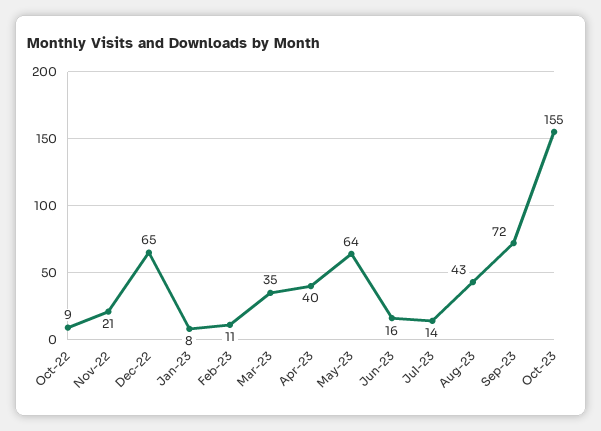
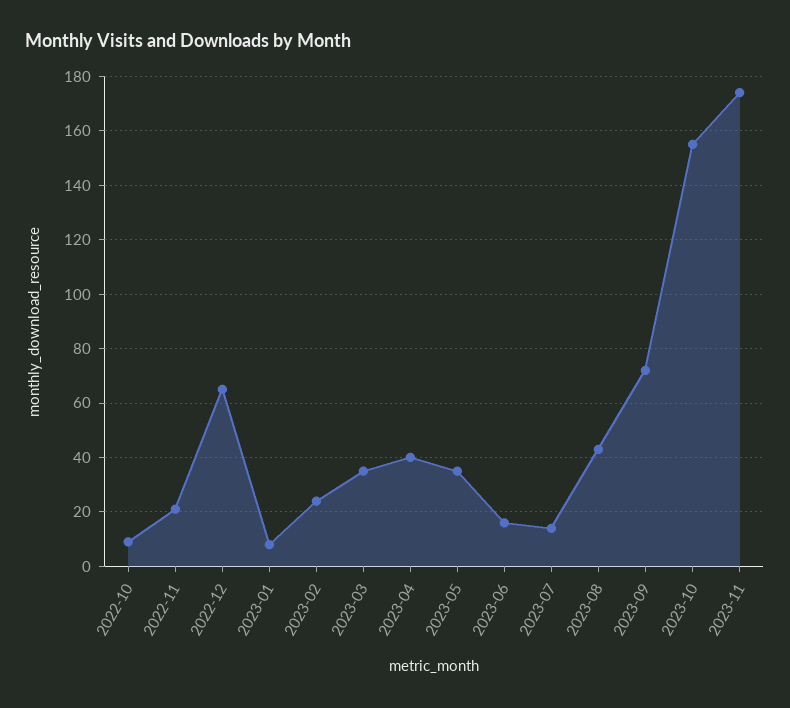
Feb-23: 11 -> 25
May-23: 64 -> 35
2023-11: none -> 175

